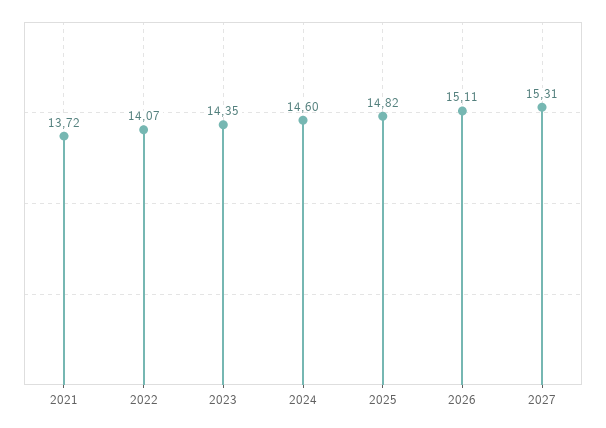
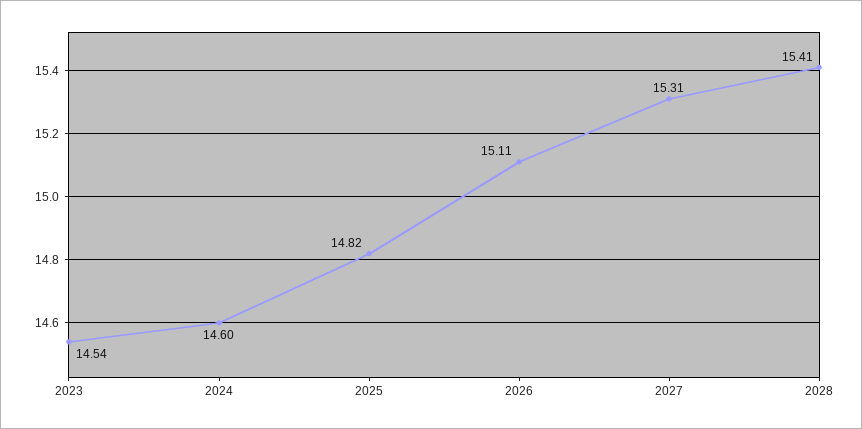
2021: 13.72 -> none
2022: 14.07 -> none
2023: 14.35 -> 14.54
2028: none -> 15.41

